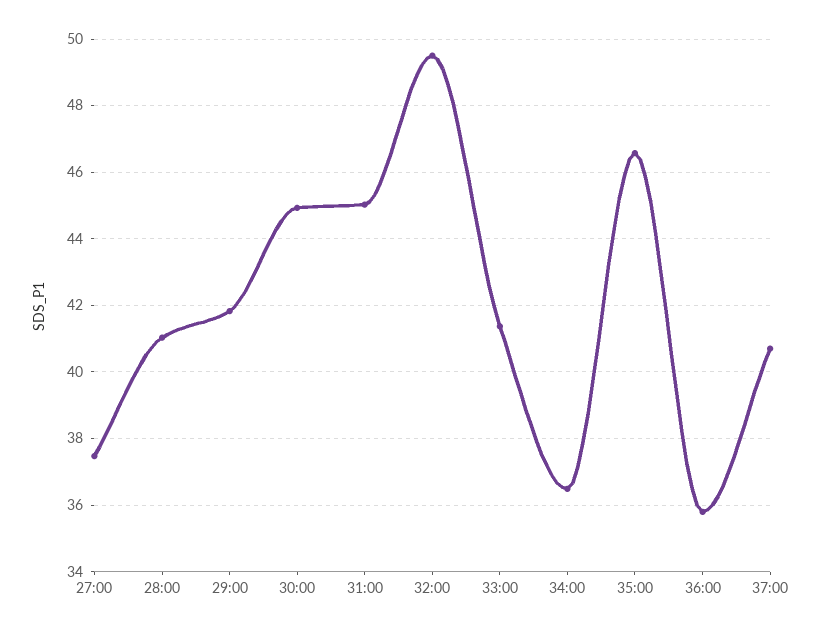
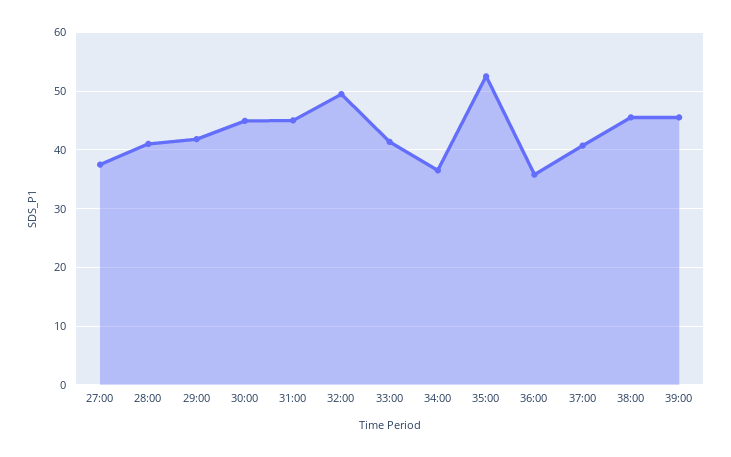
35:00: 46.6 -> 52
38:00: none -> 46
39:00: none -> 46

